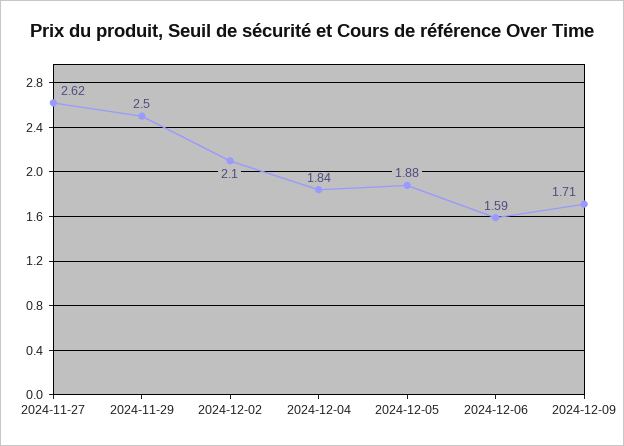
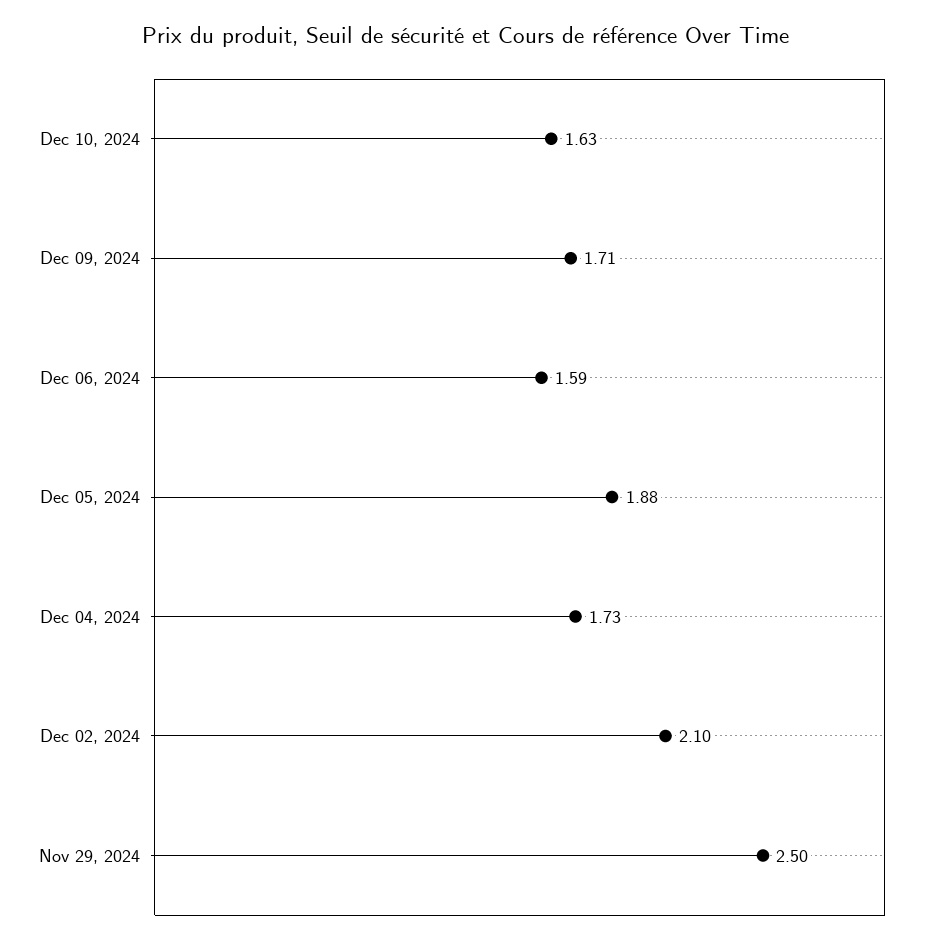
2024-11-27: 2.62 -> none
2024-12-04: 1.84 -> 1.73
Dec 10, 2024: none -> 1.63

